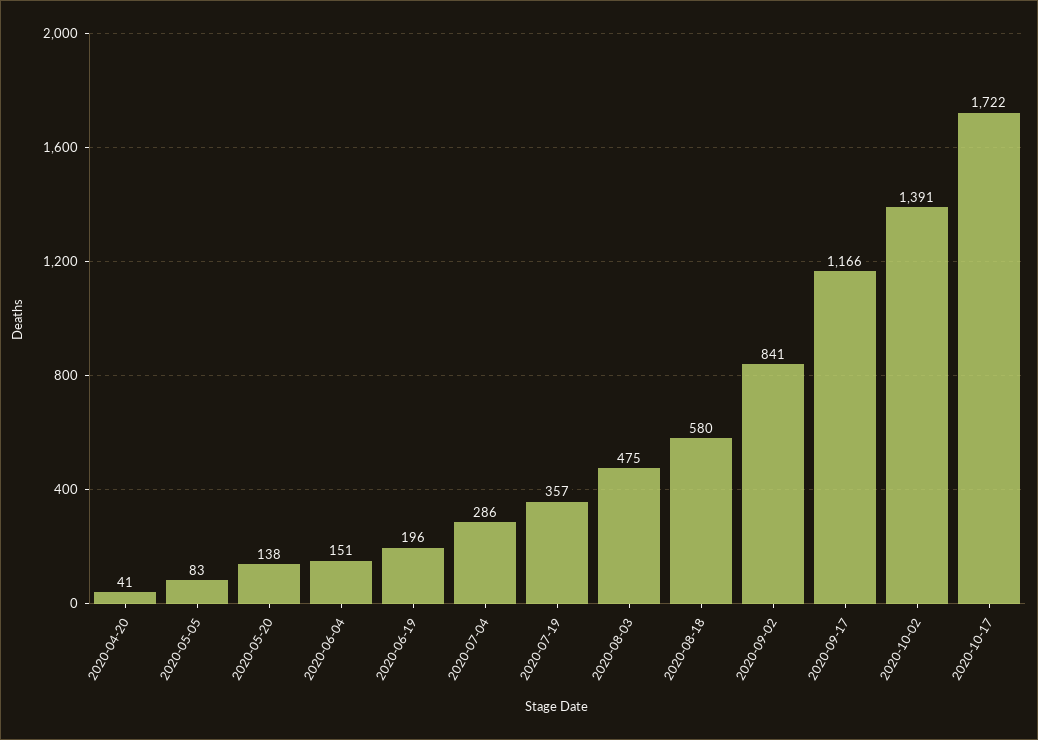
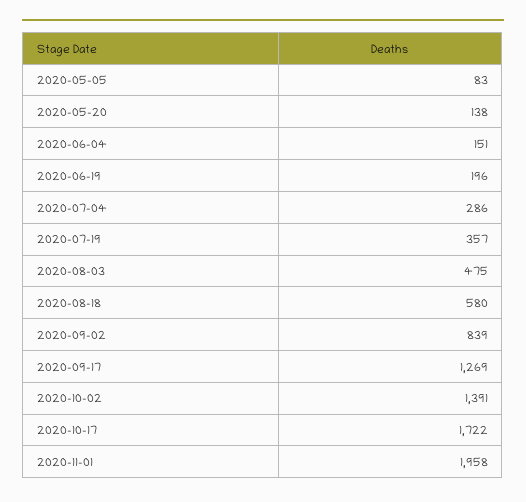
2020-04-20: 41 -> none
2020-09-02: 841 -> 839
2020-09-17: 1166 -> 1269
2020-11-01: none -> 1958

